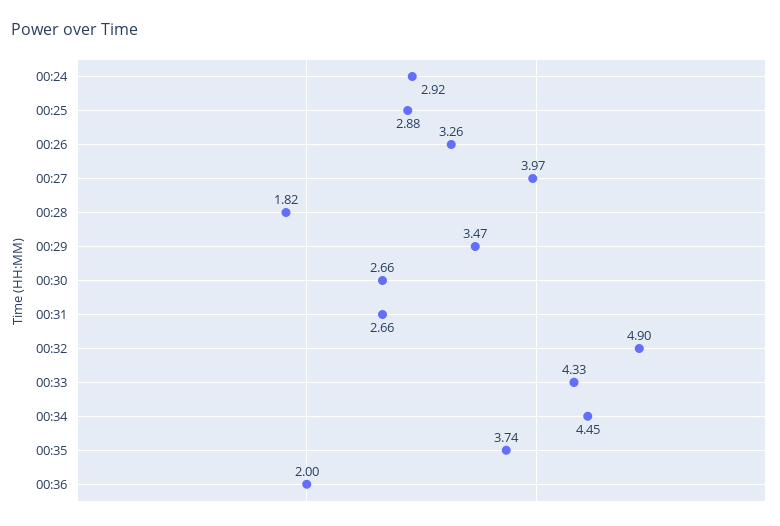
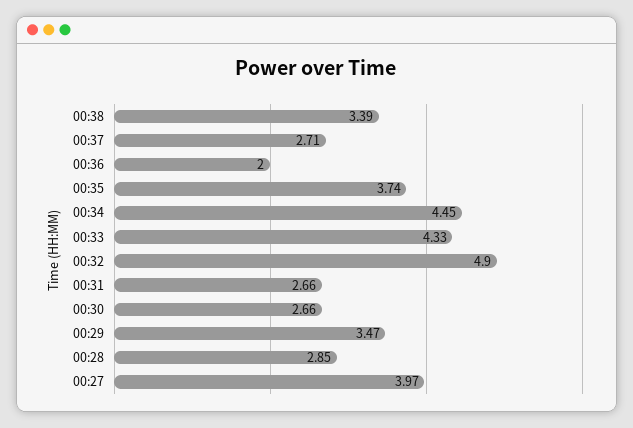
00:24: 2.92 -> none
00:25: 2.88 -> none
00:26: 3.26 -> none
00:28: 1.82 -> 2.85
00:38: none -> 3.39
00:37: none -> 2.71

